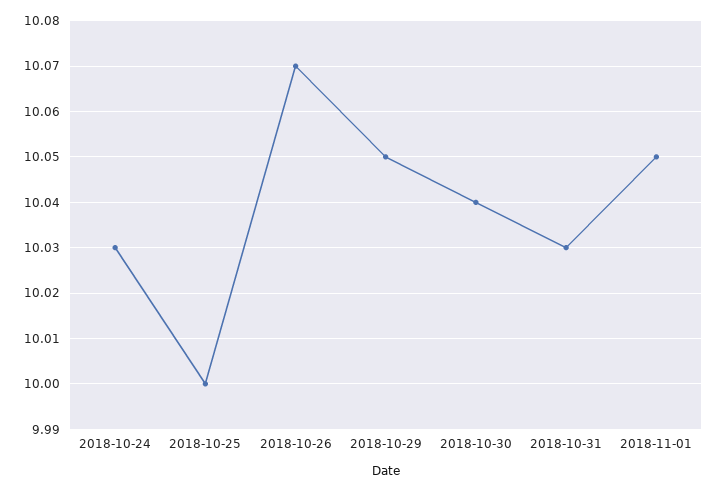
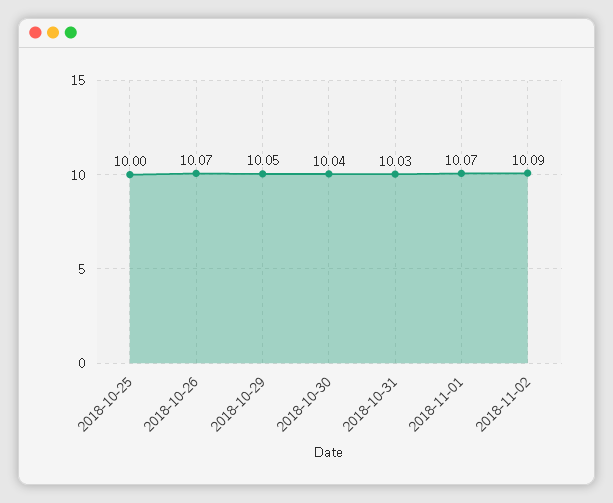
2018-10-24: 10.03 -> none
2018-11-01: 10.05 -> 10.07
2018-11-02: none -> 10.09

